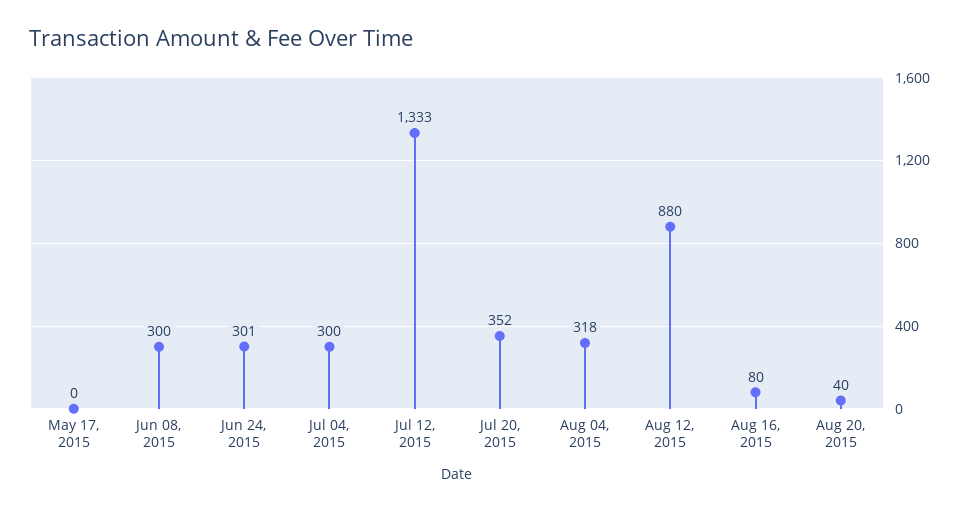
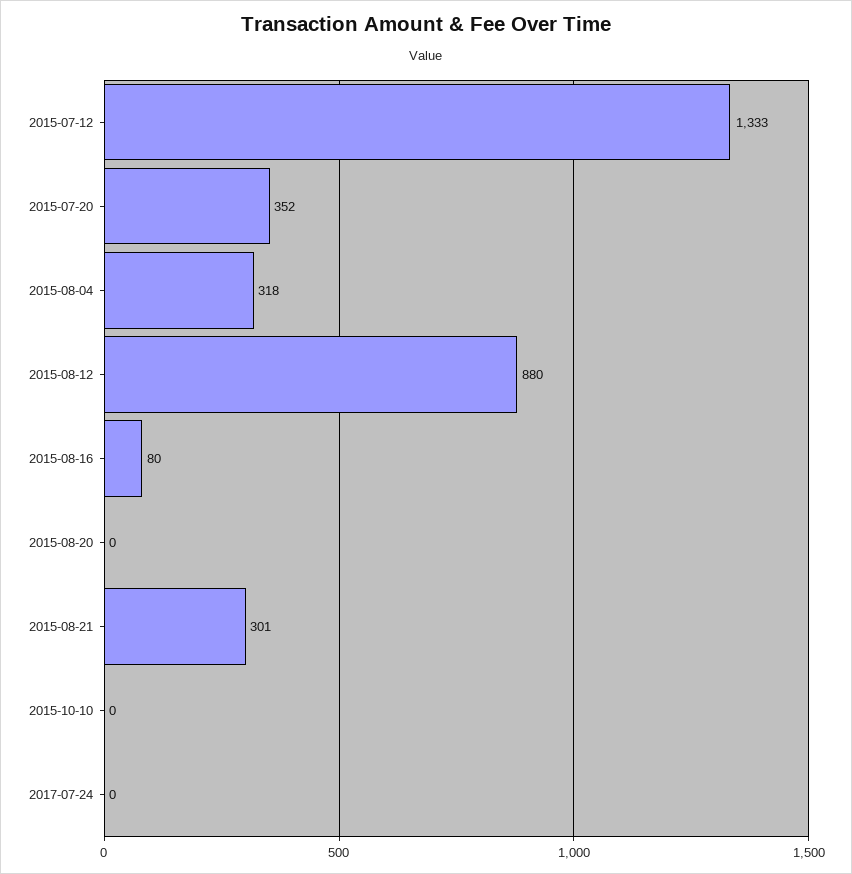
May 17, 2015: 0 -> none
Jun 08, 2015: 300 -> none
Jun 24, 2015: 301 -> none
Jul 04, 2015: 300 -> none
Aug 20, 2015: 40 -> 0
2015-08-21: none -> 301
2015-10-10: none -> 0
2017-07-24: none -> 0

